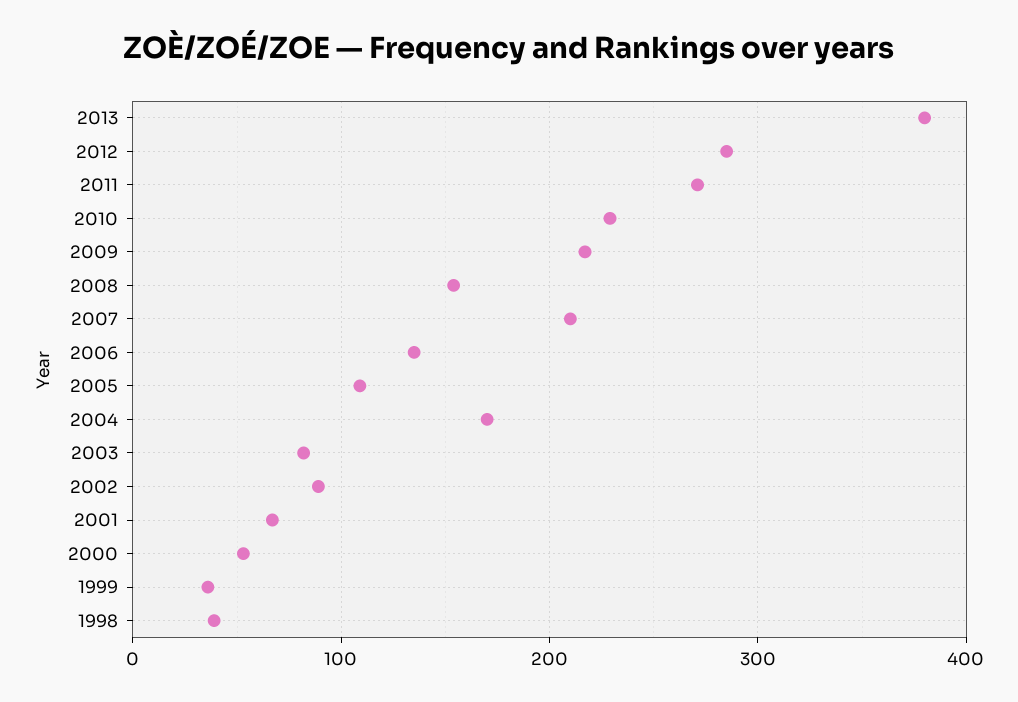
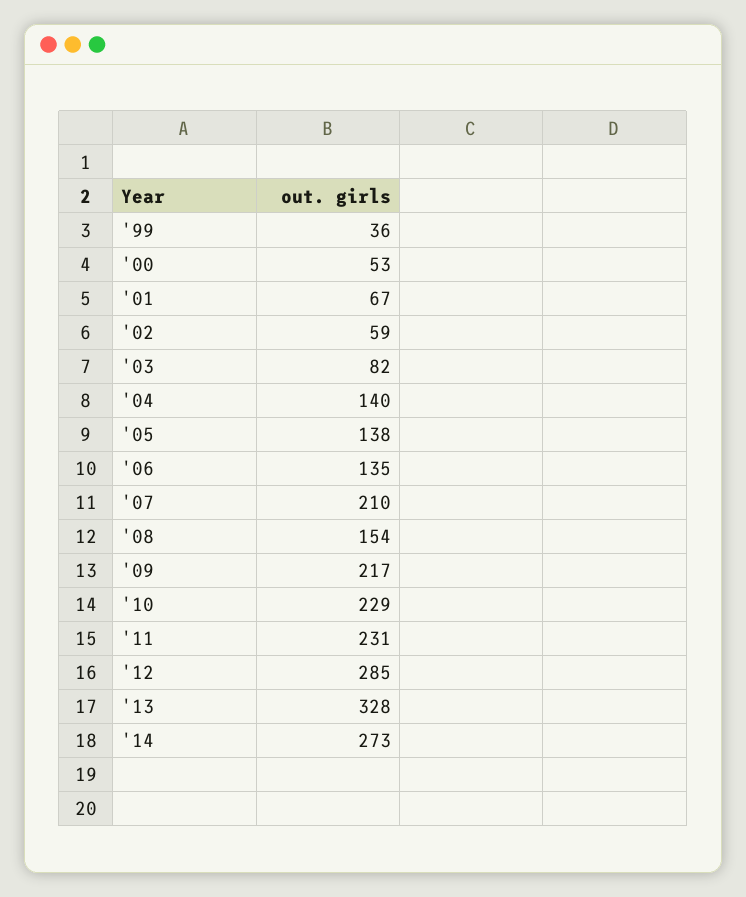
2013: 380 -> 328
2011: 270 -> 231
2005: 110 -> 138
2004: 170 -> 140
2002: 90 -> 59
1998: 40 -> none
'14: none -> 273

